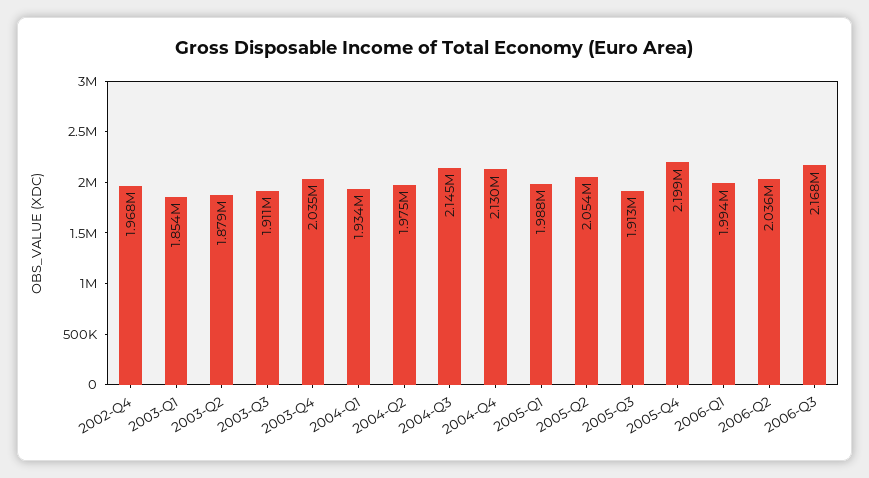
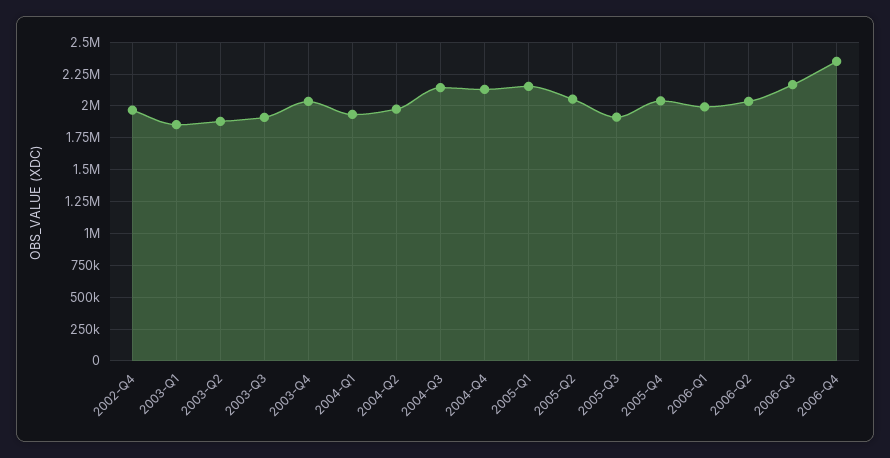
2005-Q1: 1988000 -> 2150000
2005-Q4: 2199000 -> 2050000
2006-Q4: none -> 2350000

